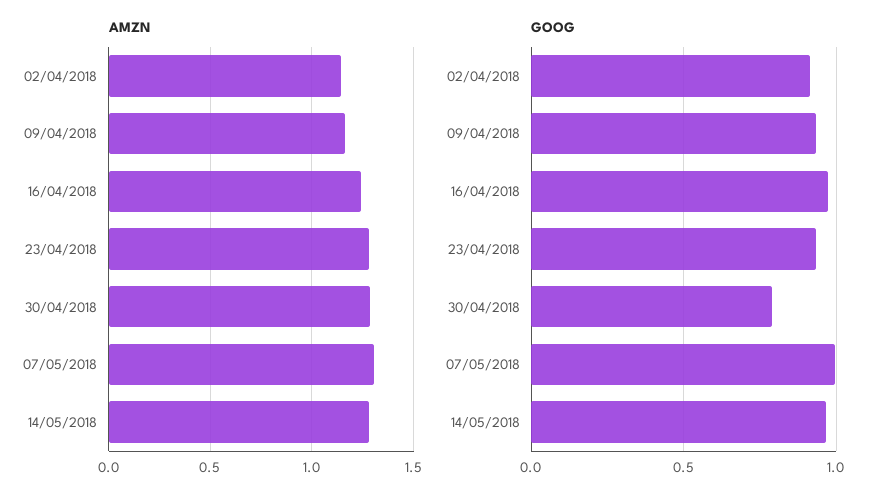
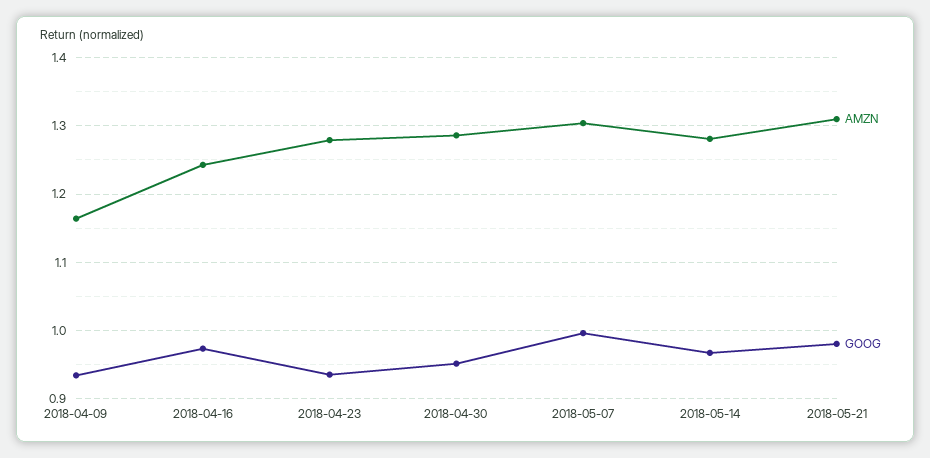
AMZN, 02/04/2018: 1.15 -> none
GOOG, 02/04/2018: 0.9 -> none
GOOG, 30/04/2018: 0.8 -> 0.95
AMZN, 2018-05-21: none -> 1.31
GOOG, 2018-05-21: none -> 0.98

